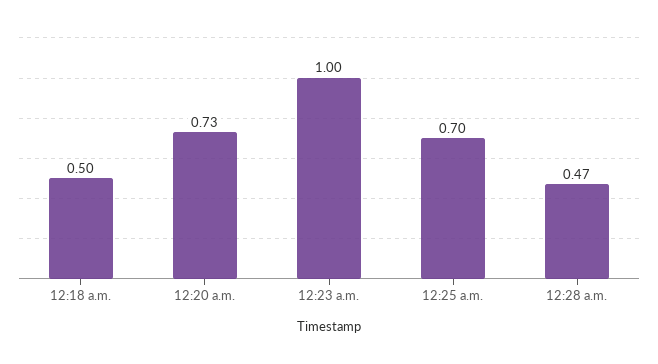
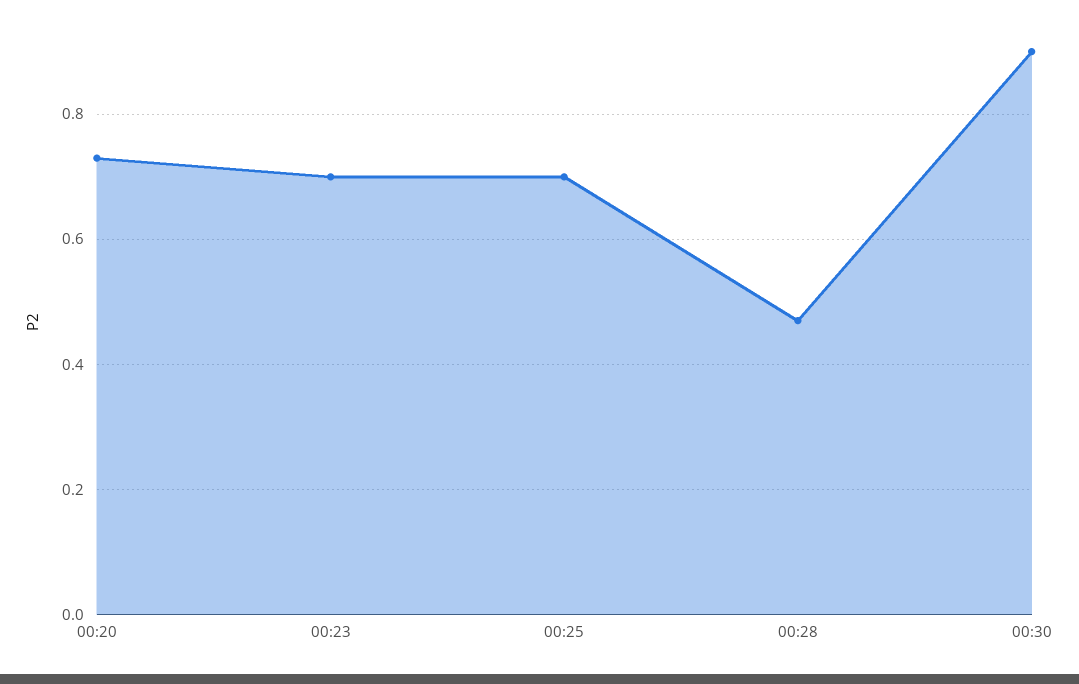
12:18 a.m.: 0.5 -> none
12:23 a.m.: 1 -> 0.7
00:30: none -> 0.9

